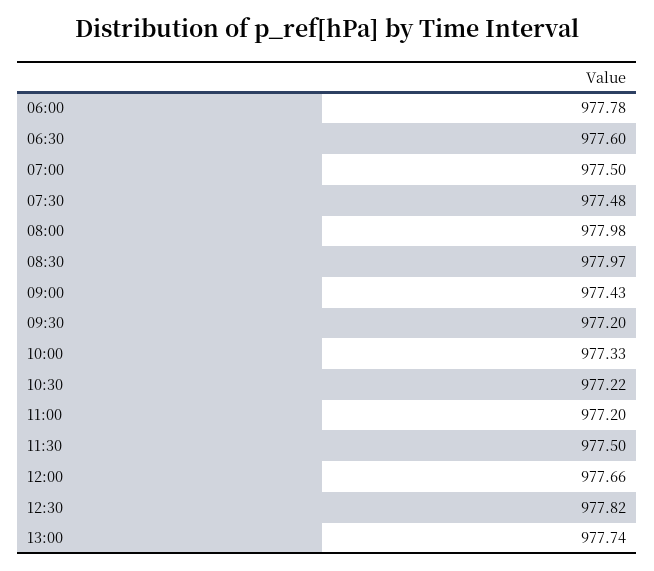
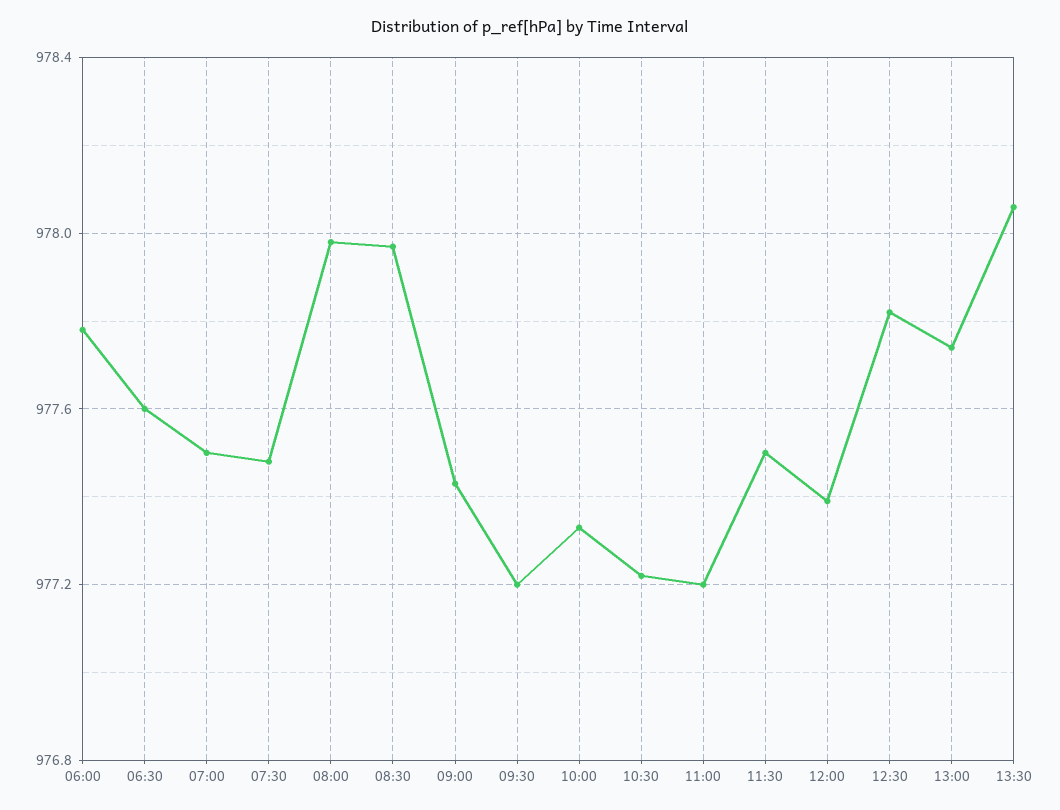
12:00: 977.66 -> 977.4
13:30: none -> 978.05

